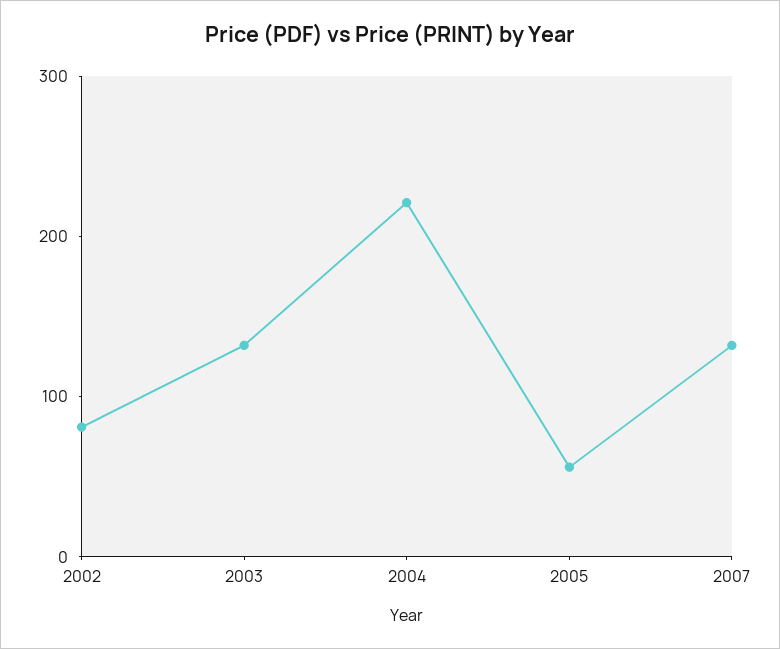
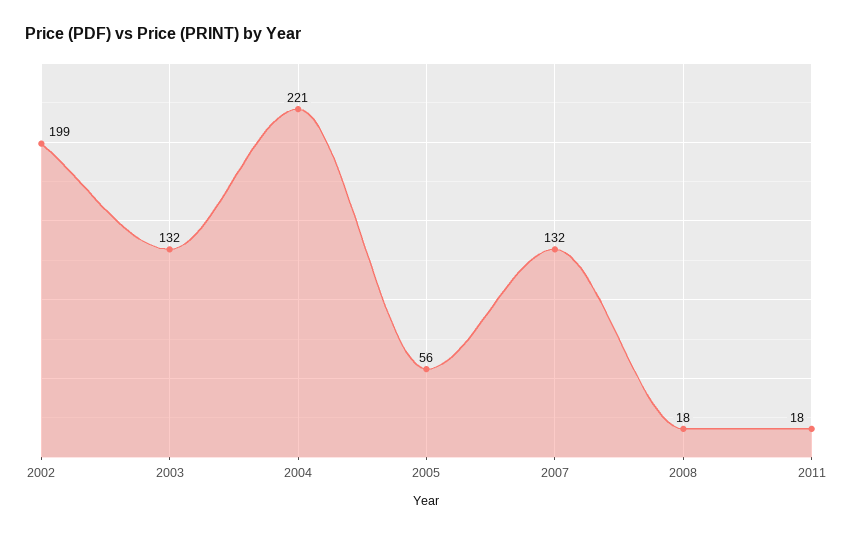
2002: 80 -> 199
2008: none -> 18
2011: none -> 18

